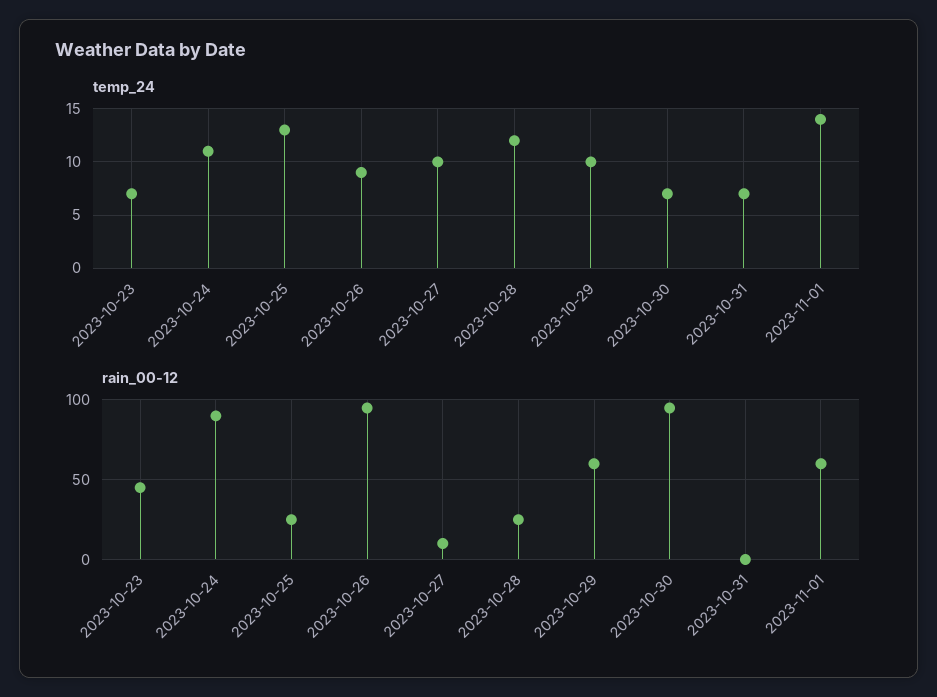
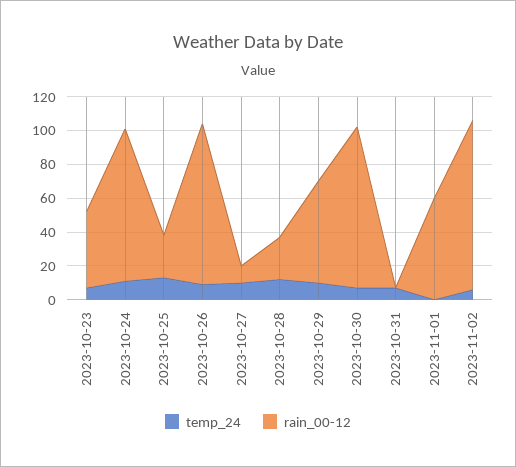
temp_24, 2023-11-01: 14 -> 0
temp_24, 2023-11-02: none -> 5
rain_00-12, 2023-11-02: none -> 100

